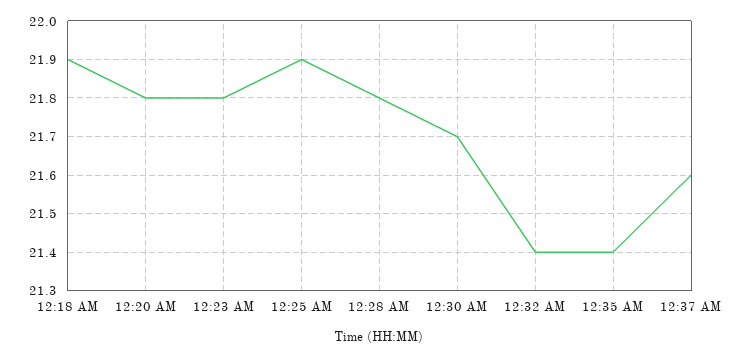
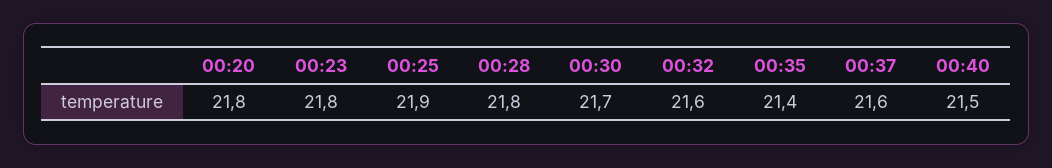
12:18 AM: 21.9 -> none
12:32 AM: 21.4 -> 21.6
00:40: none -> 21.5

